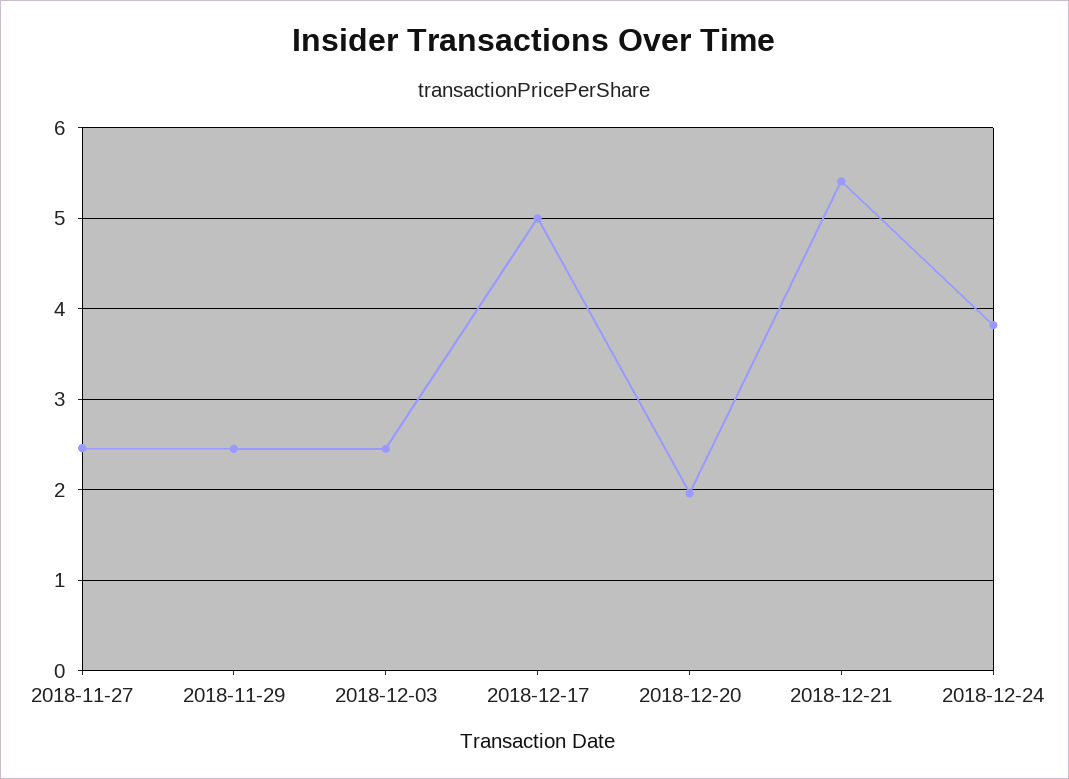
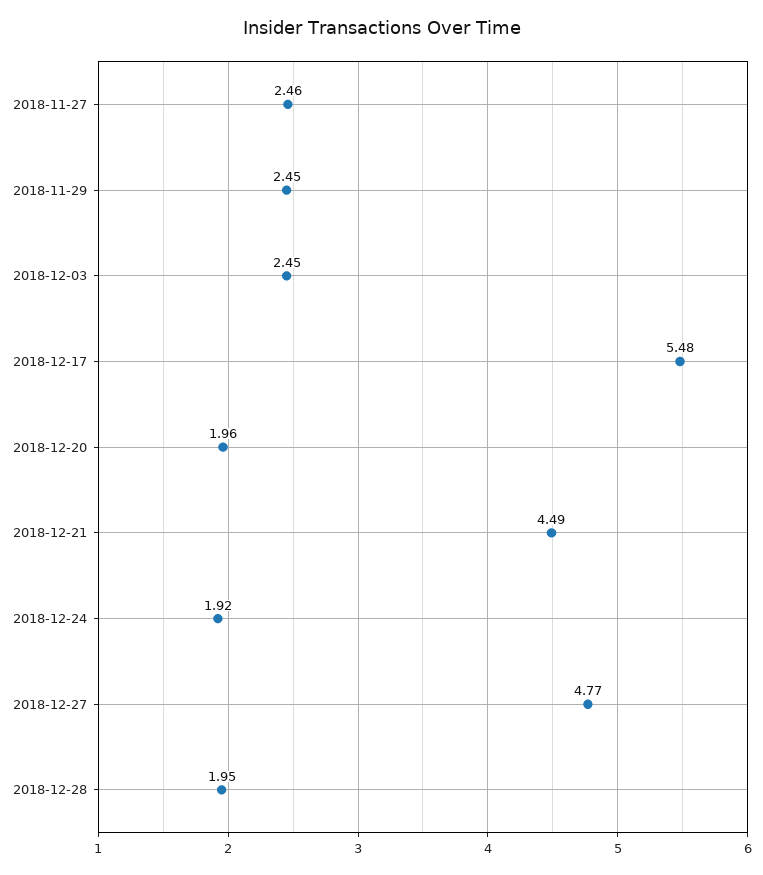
2018-12-17: 5 -> 5.48
2018-12-21: 5.4 -> 4.49
2018-12-24: 3.8 -> 1.92
2018-12-27: none -> 4.77
2018-12-28: none -> 1.95

